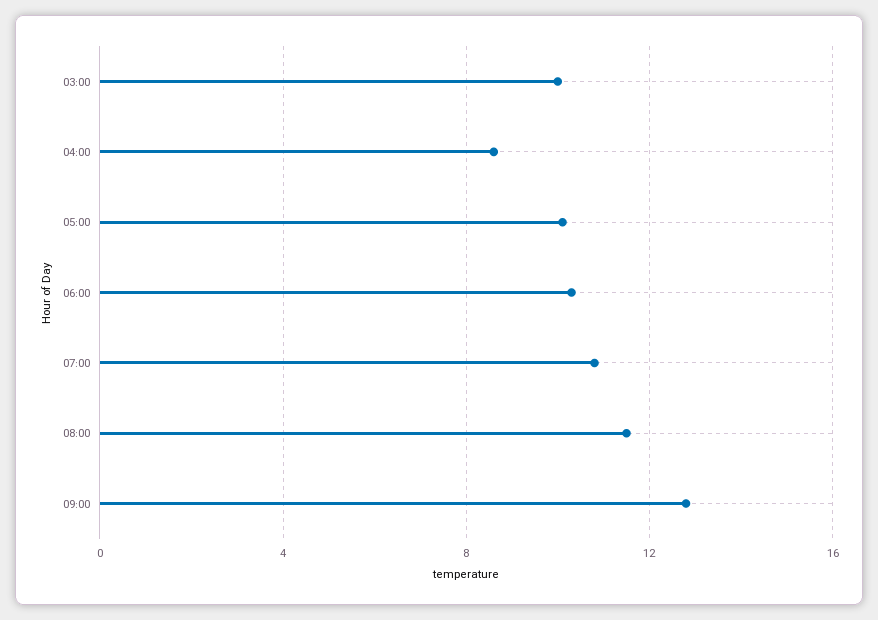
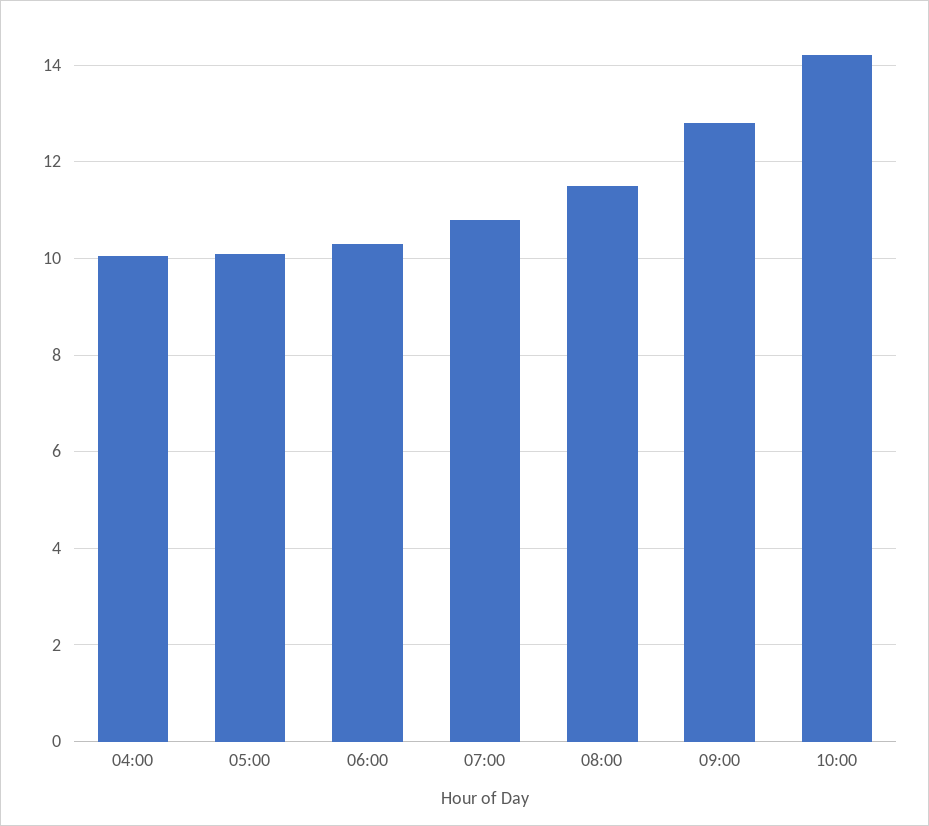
03:00: 10 -> none
04:00: 8.5 -> 10
10:00: none -> 14.2

